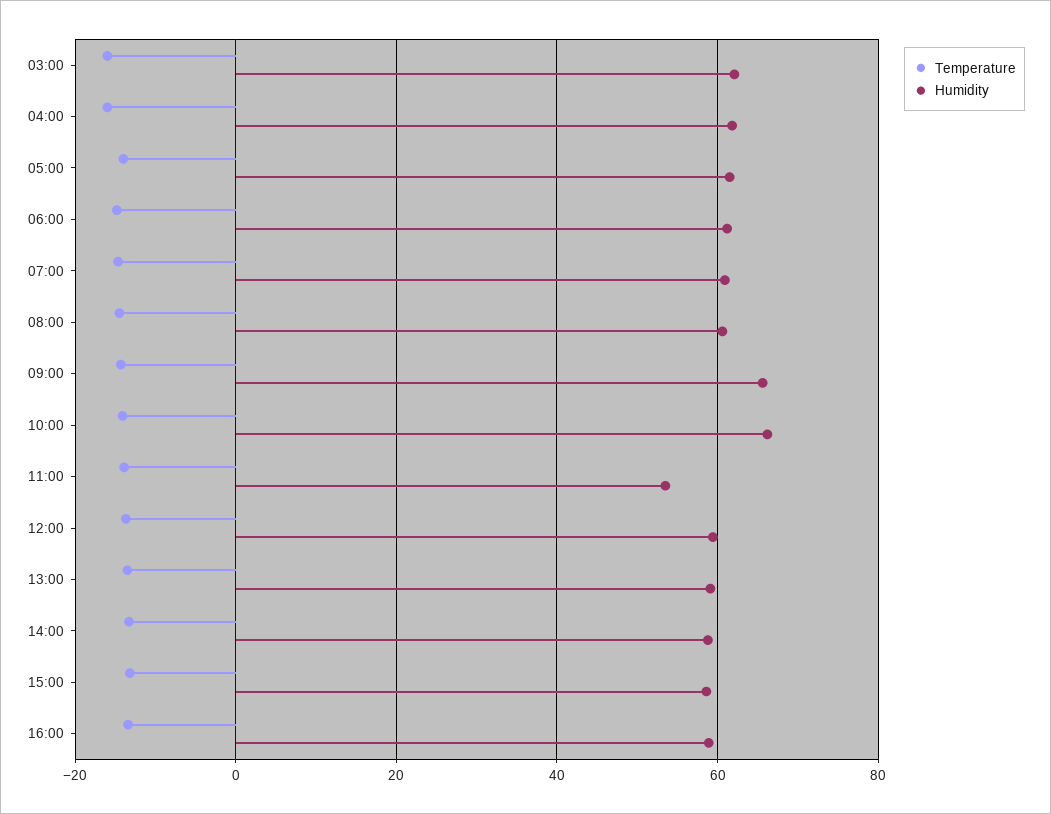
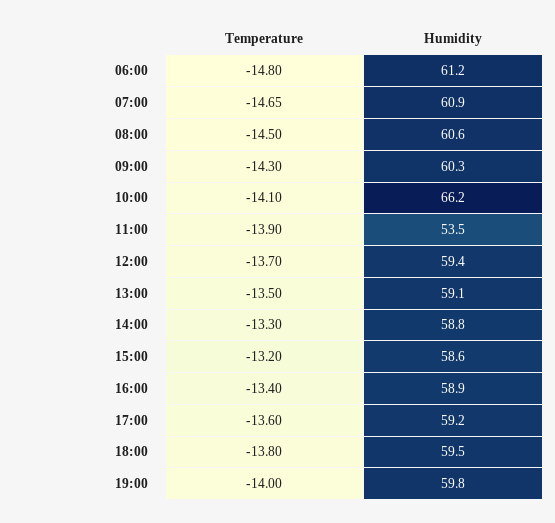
Temperature, 03:00: -16 -> none
Humidity, 03:00: 62 -> none
Temperature, 04:00: -16 -> none
Humidity, 04:00: 62 -> none
Temperature, 05:00: -14 -> none
Humidity, 05:00: 62 -> none
Humidity, 09:00: 66 -> 60.3
Temperature, 17:00: none -> -13.6
Humidity, 17:00: none -> 59.2
Temperature, 18:00: none -> -13.8
Humidity, 18:00: none -> 59.5
Temperature, 19:00: none -> -14
Humidity, 19:00: none -> 59.8

